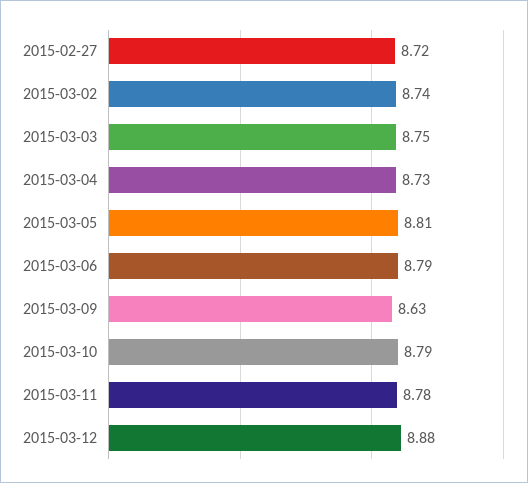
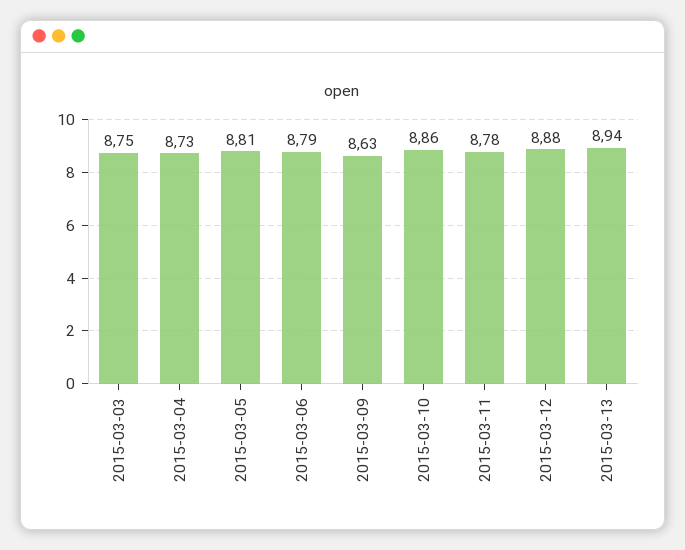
2015-02-27: 8.72 -> none
2015-03-02: 8.74 -> none
2015-03-10: 8.79 -> 8.86
2015-03-13: none -> 8.94

